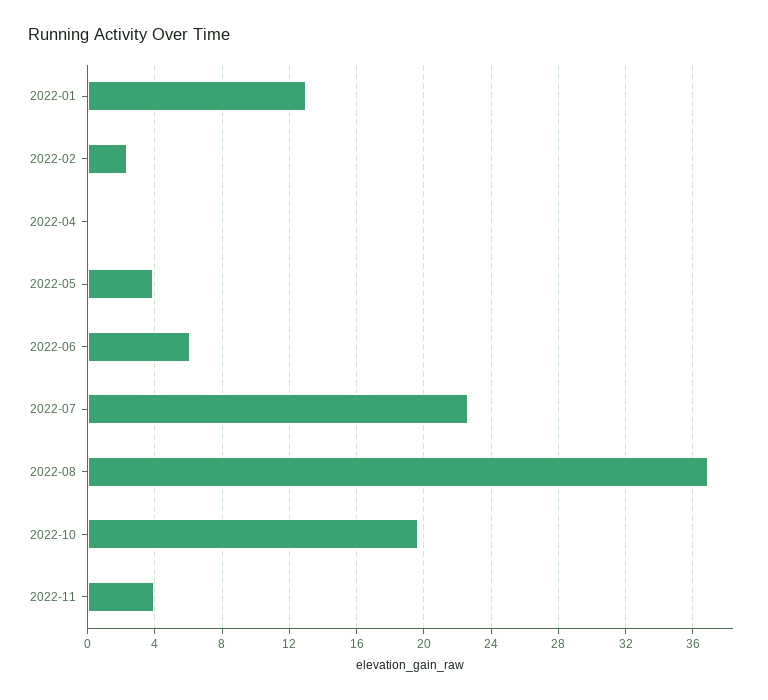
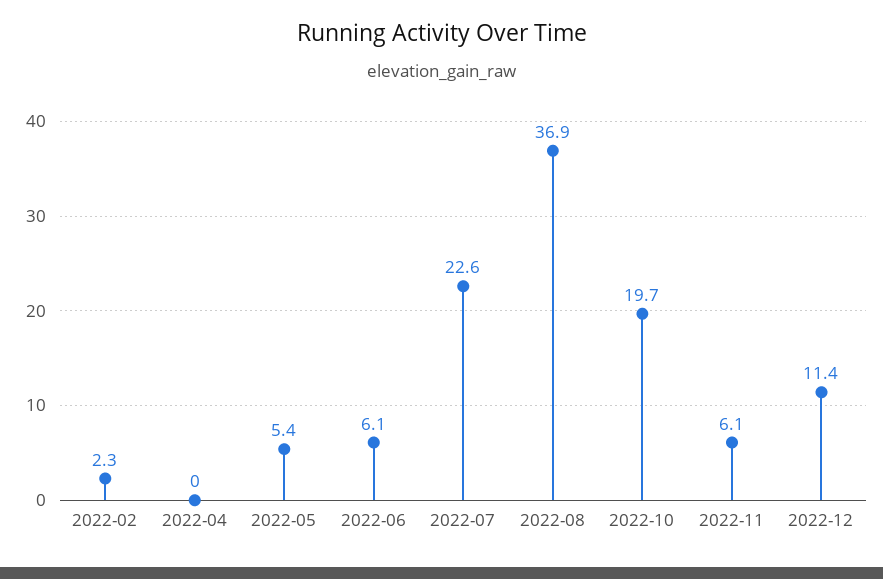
2022-01: 13 -> none
2022-05: 4 -> 5.4
2022-11: 4 -> 6.1
2022-12: none -> 11.4

